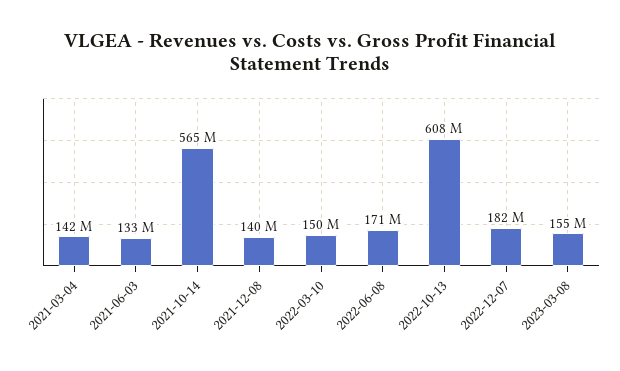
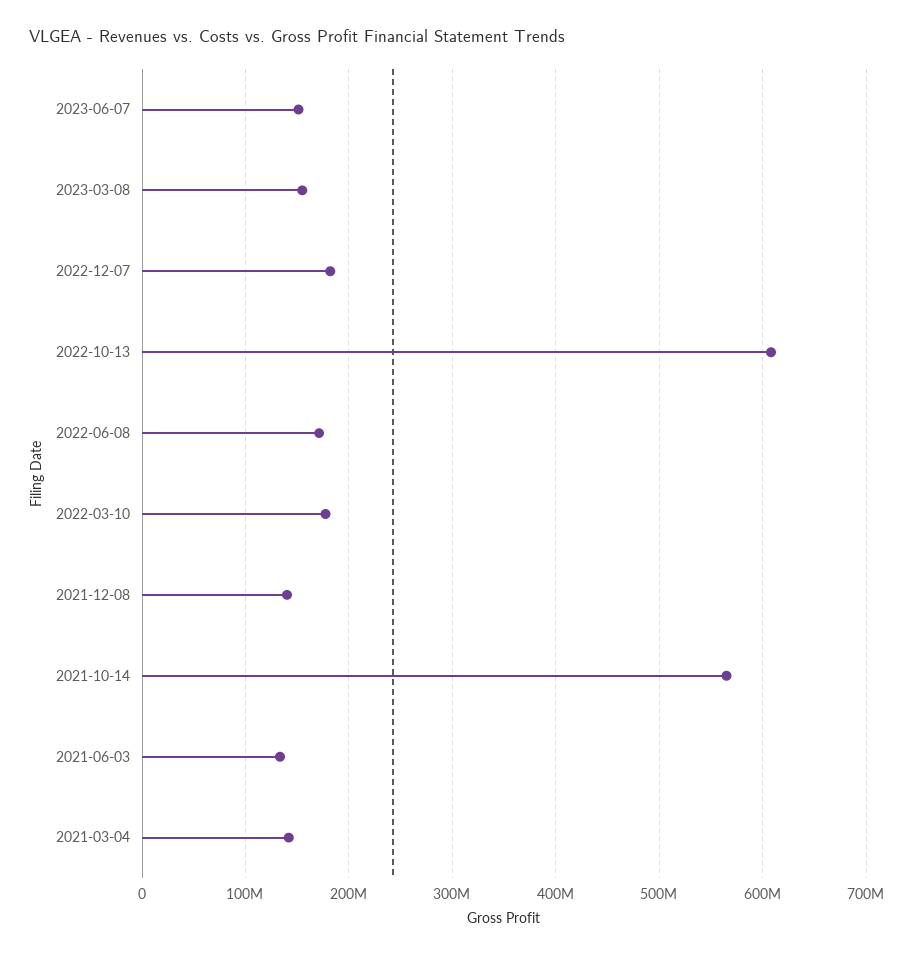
2022-03-10: 150000000 -> 180000000
2023-06-07: none -> 150000000

